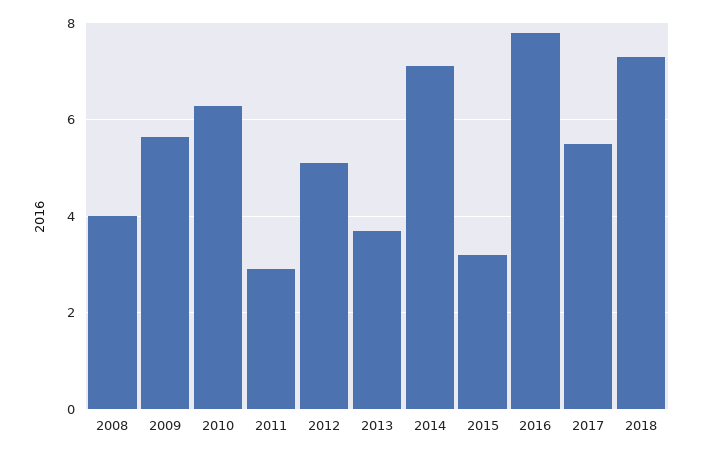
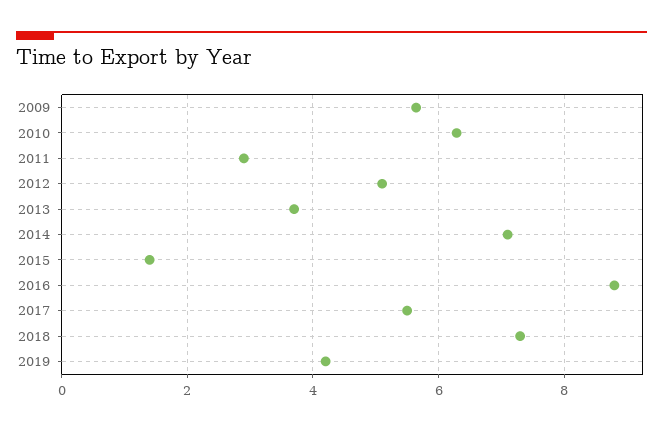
2008: 4 -> none
2015: 3.2 -> 1.4
2016: 7.8 -> 8.8
2019: none -> 4.2

